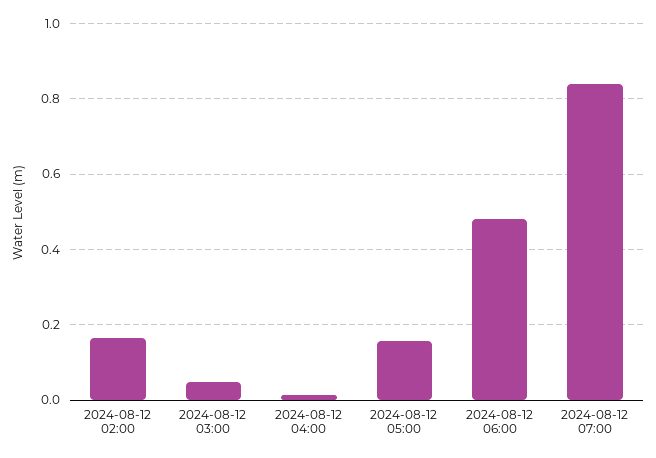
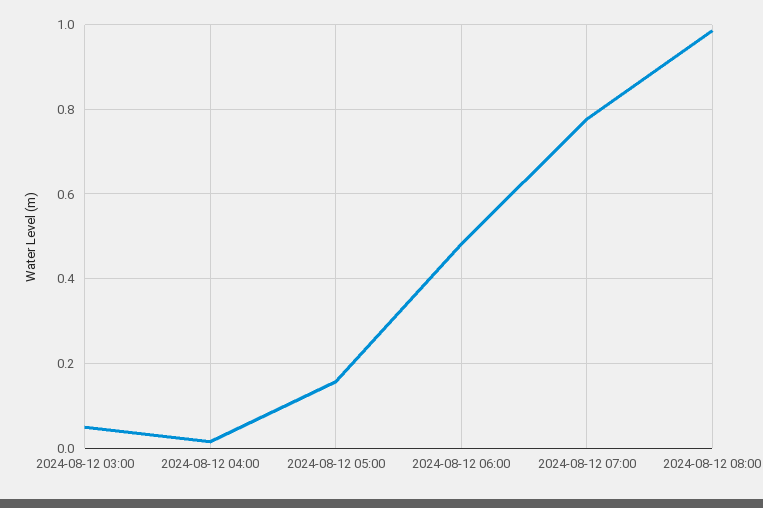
2024-08-12 02:00: 0.16 -> none
2024-08-12 07:00: 0.84 -> 0.78
2024-08-12 08:00: none -> 0.98

